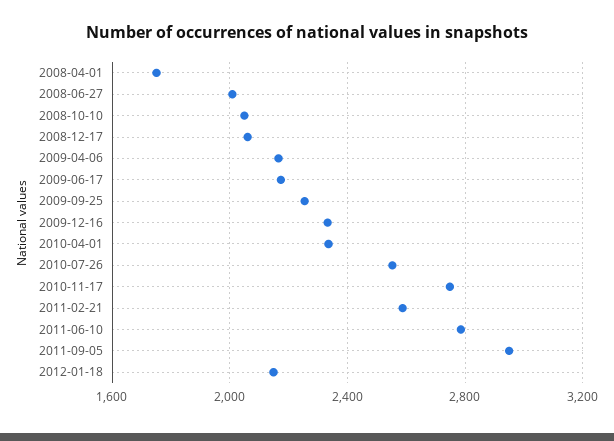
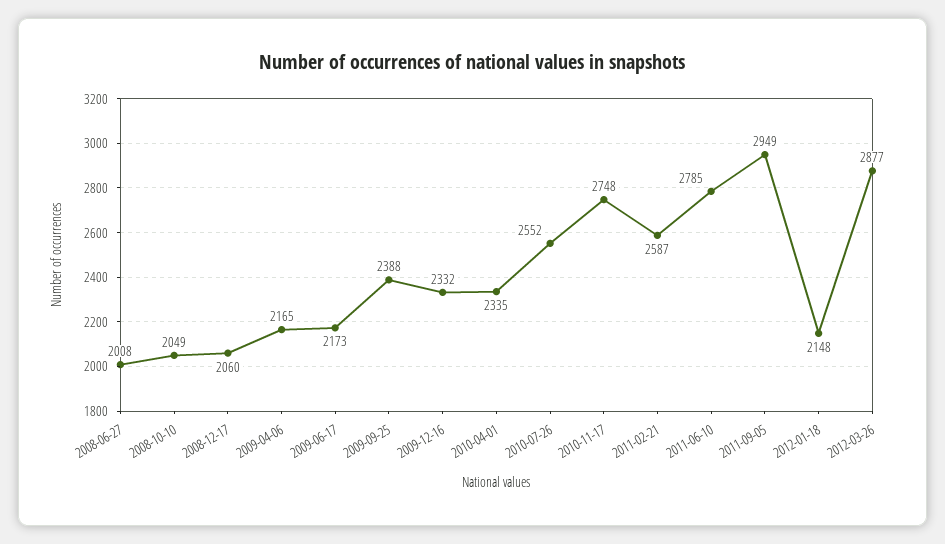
2008-04-01: 1750 -> none
2009-09-25: 2250 -> 2388
2012-03-26: none -> 2877

